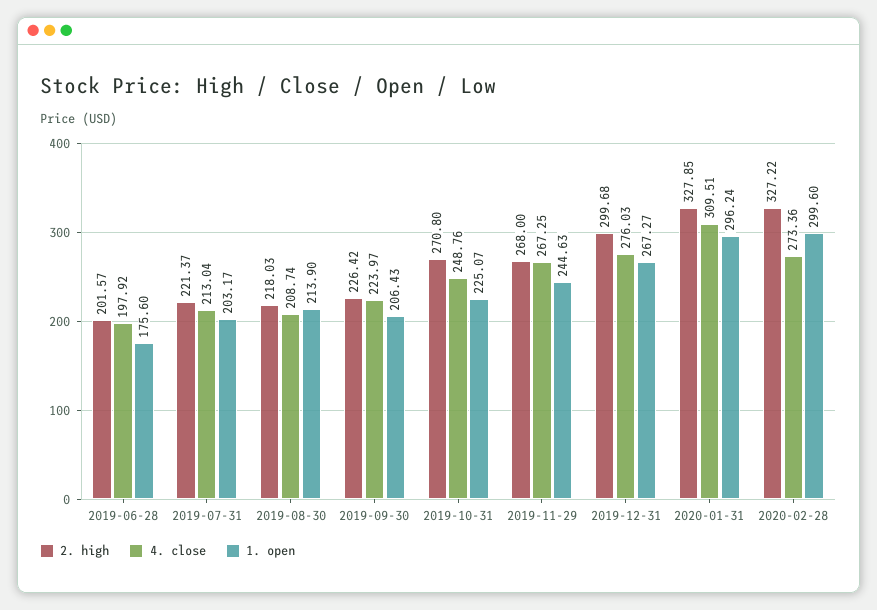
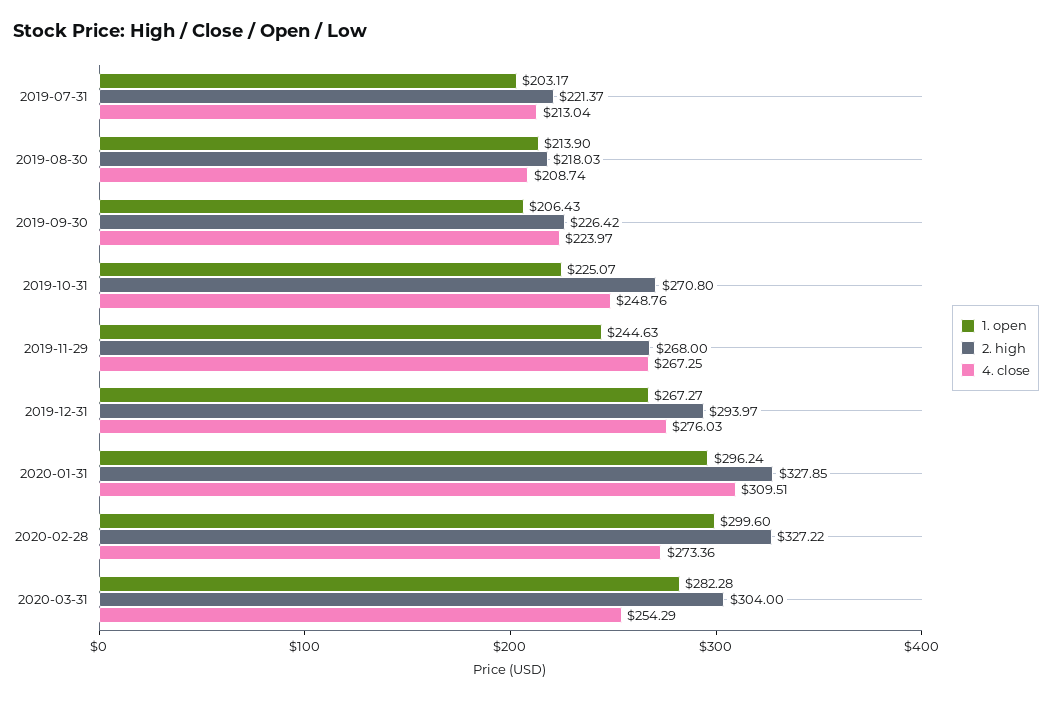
2. high, 2019-06-28: 201.57 -> none
4. close, 2019-06-28: 197.92 -> none
1. open, 2019-06-28: 175.6 -> none
2. high, 2019-12-31: 299.68 -> 293.97
1. open, 2020-03-31: none -> 282.28
2. high, 2020-03-31: none -> 304
4. close, 2020-03-31: none -> 254.29

